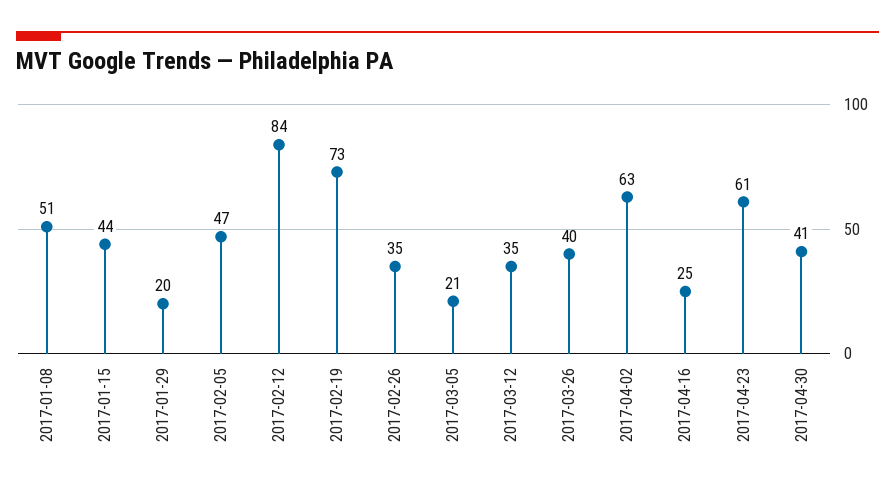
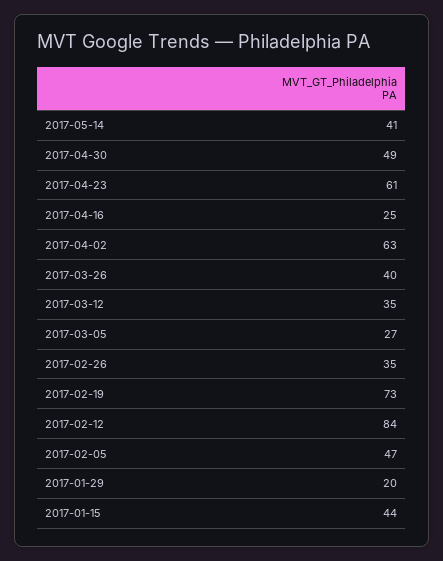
2017-01-08: 51 -> none
2017-03-05: 21 -> 27
2017-04-30: 41 -> 49
2017-05-14: none -> 41

